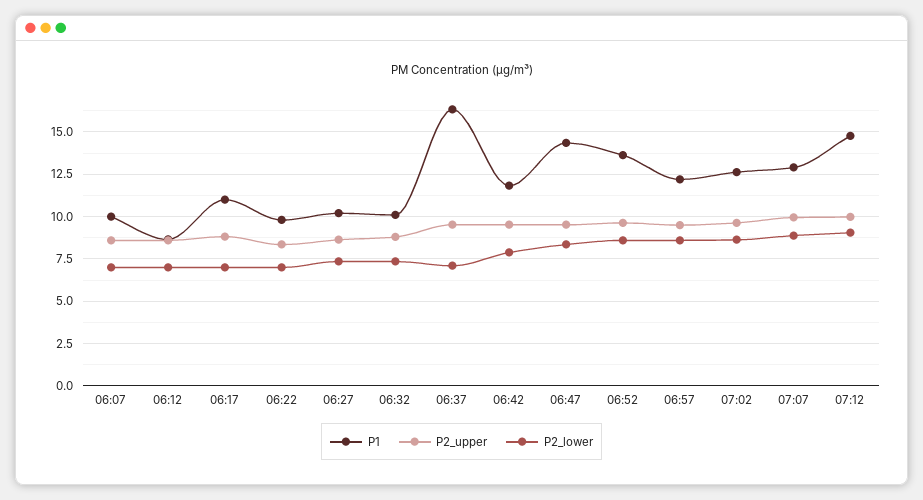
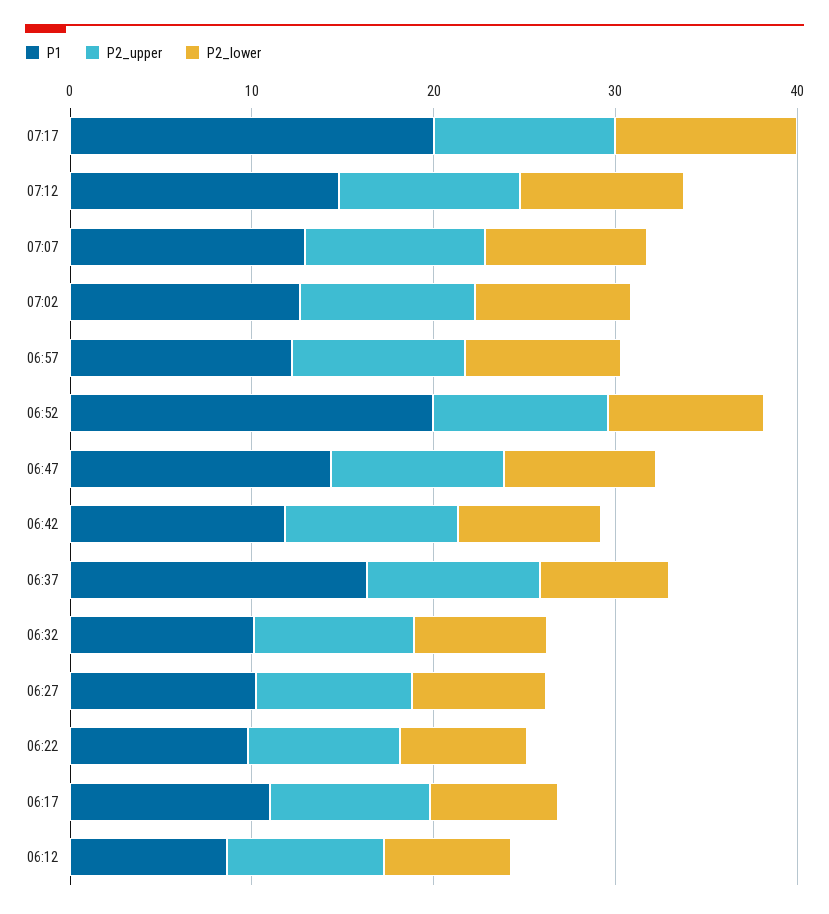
P1, 06:07: 10 -> none
P2_upper, 06:07: 8.5 -> none
P2_lower, 06:07: 7 -> none
P1, 06:52: 13.5 -> 20
P1, 07:17: none -> 20
P2_upper, 07:17: none -> 10
P2_lower, 07:17: none -> 10

